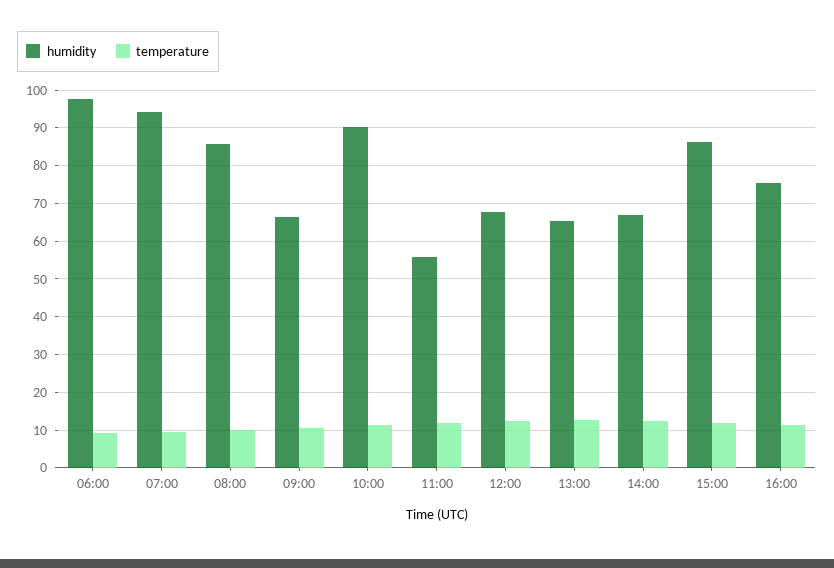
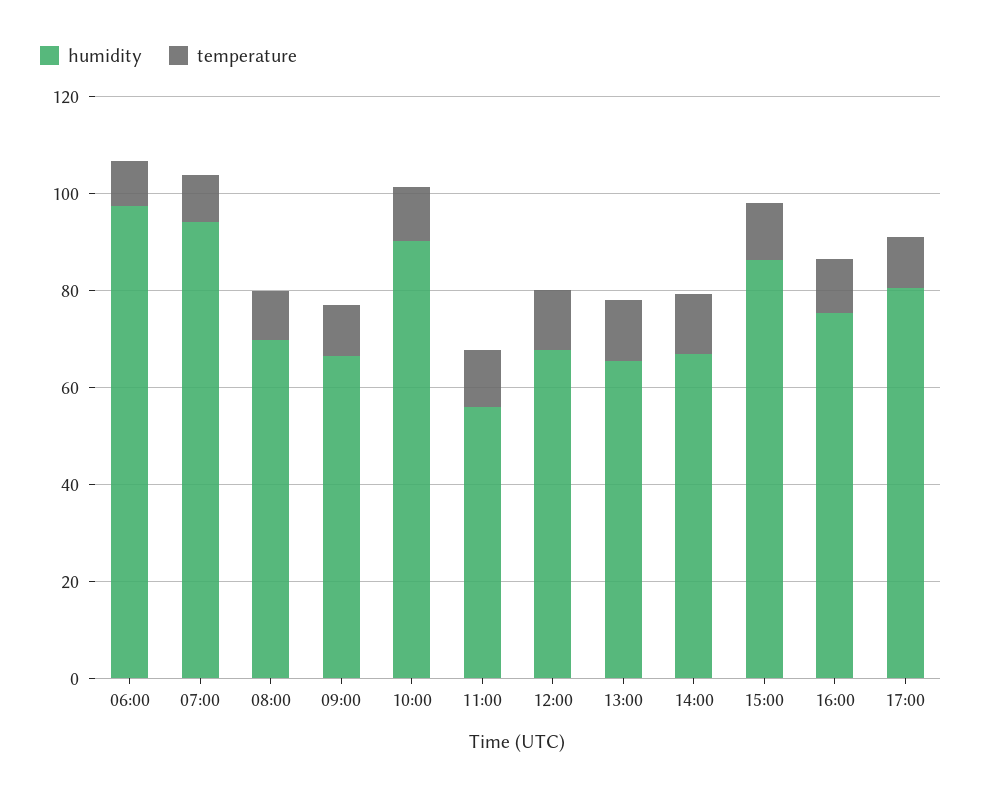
humidity, 08:00: 86 -> 70
humidity, 17:00: none -> 80
temperature, 17:00: none -> 10

